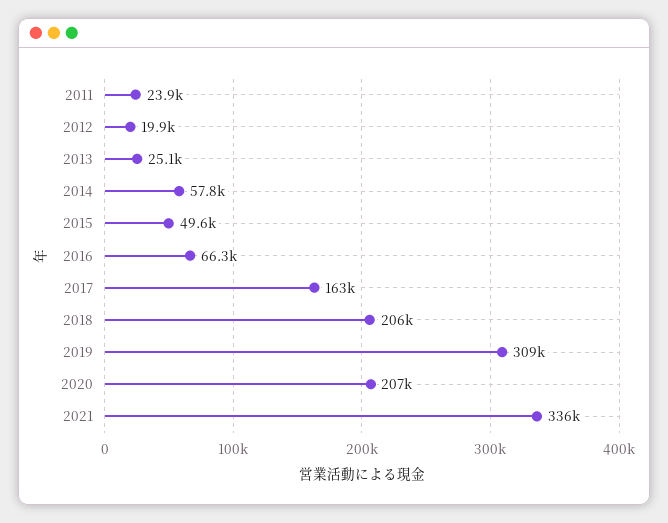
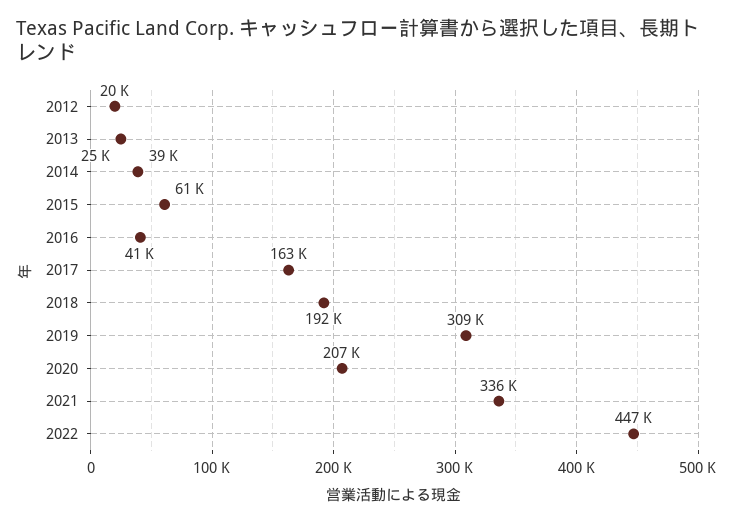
2011: 23900 -> none
2014: 57800 -> 39000
2015: 49600 -> 61000
2016: 66300 -> 41000
2018: 206000 -> 192000
2022: none -> 447000

